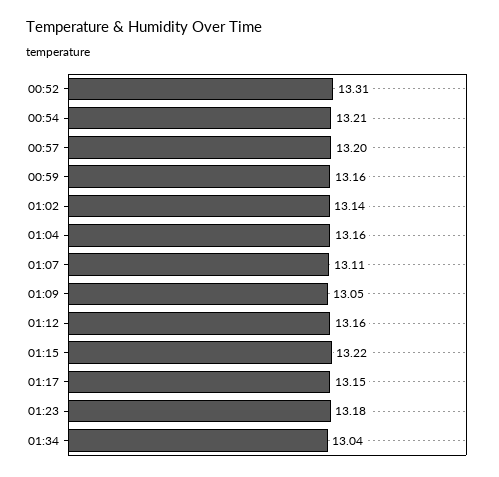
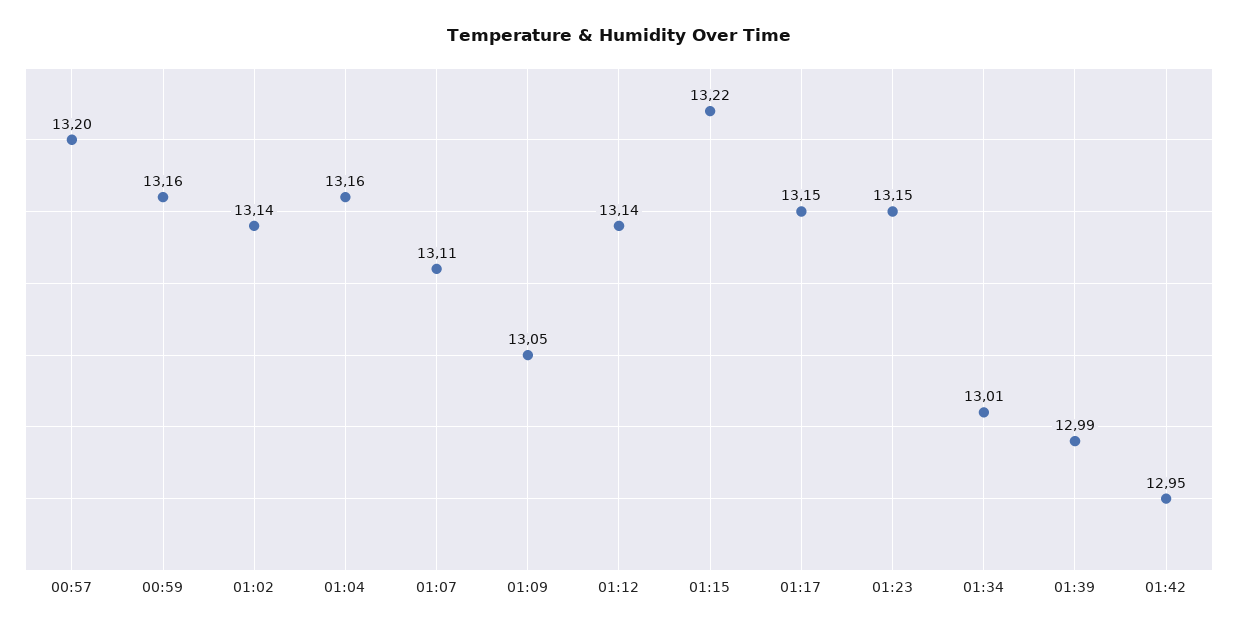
00:52: 13.31 -> none
00:54: 13.21 -> none
01:12: 13.16 -> 13.14
01:23: 13.18 -> 13.15
01:34: 13.04 -> 13.01
01:39: none -> 12.99
01:42: none -> 12.95

